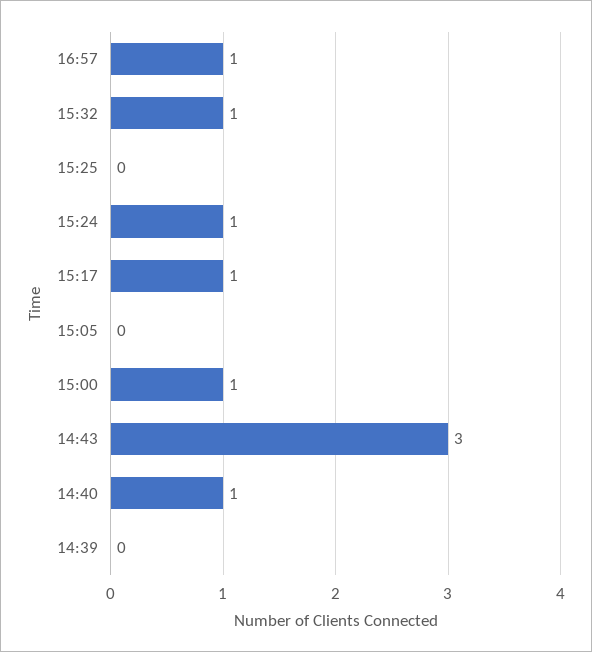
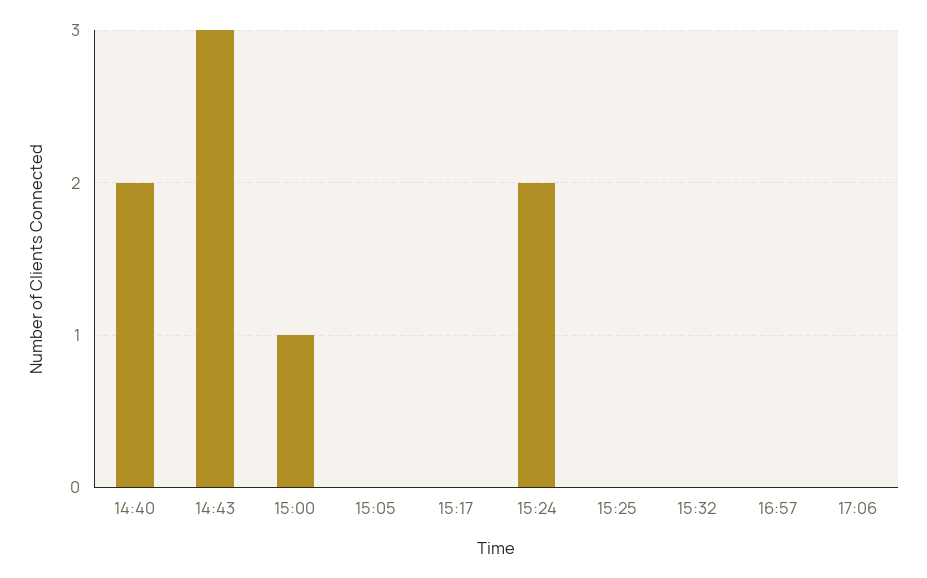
16:57: 1 -> 0
15:32: 1 -> 0
15:24: 1 -> 2
15:17: 1 -> 0
14:40: 1 -> 2
14:39: 0 -> none
17:06: none -> 0

